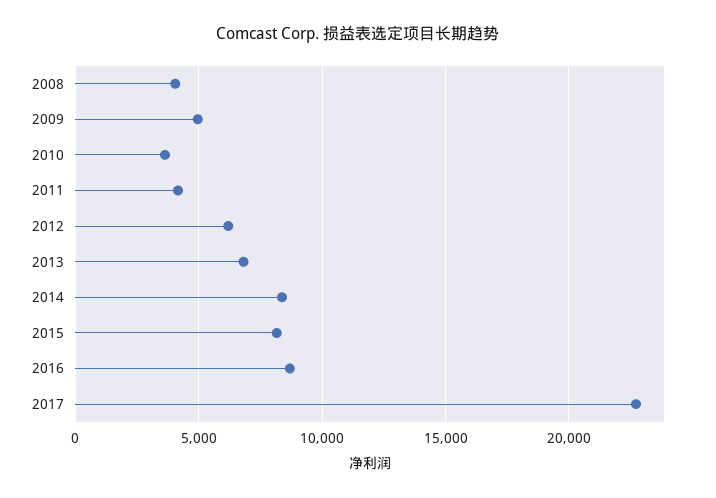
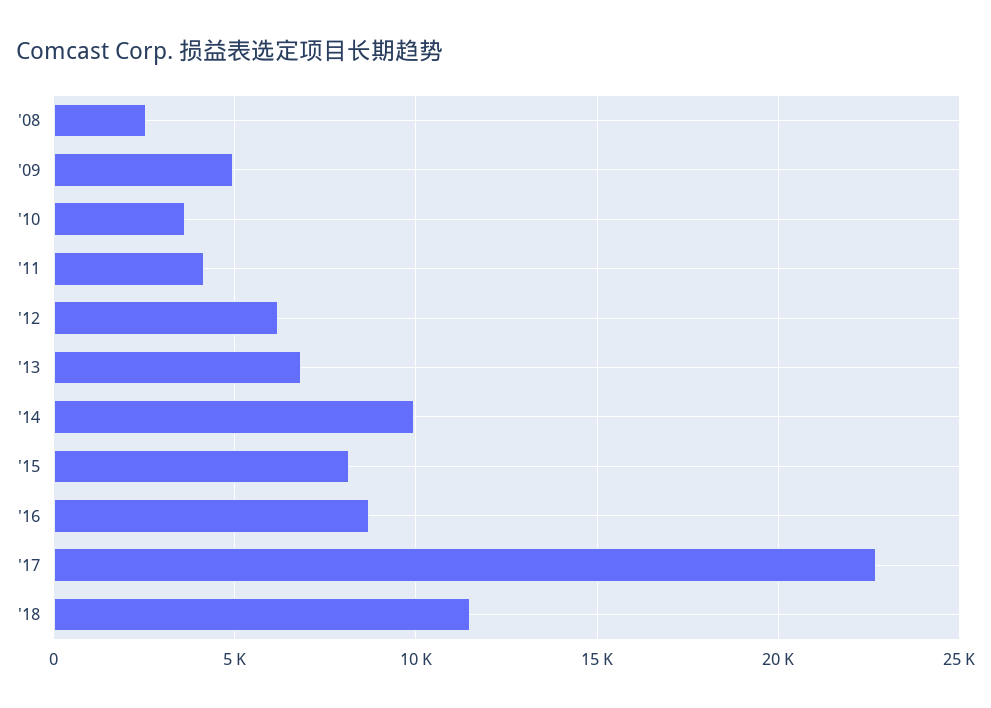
2008: 4000 -> 2500
2014: 8500 -> 10000
'18: none -> 11500

